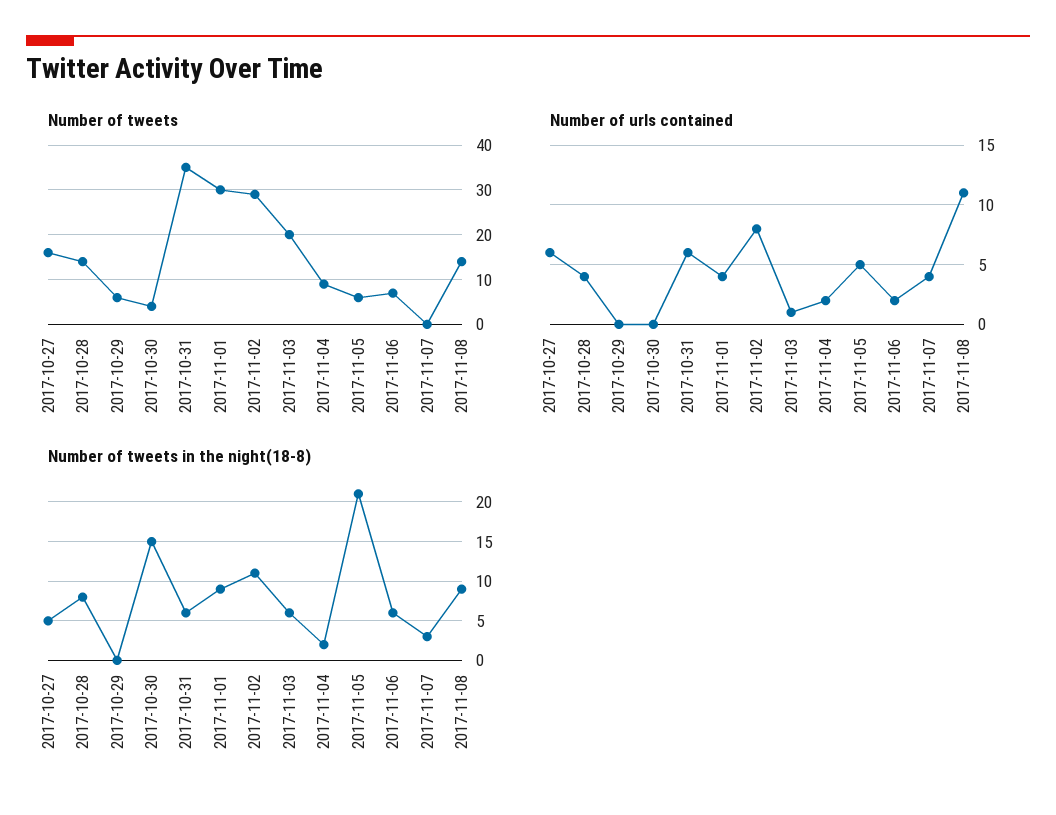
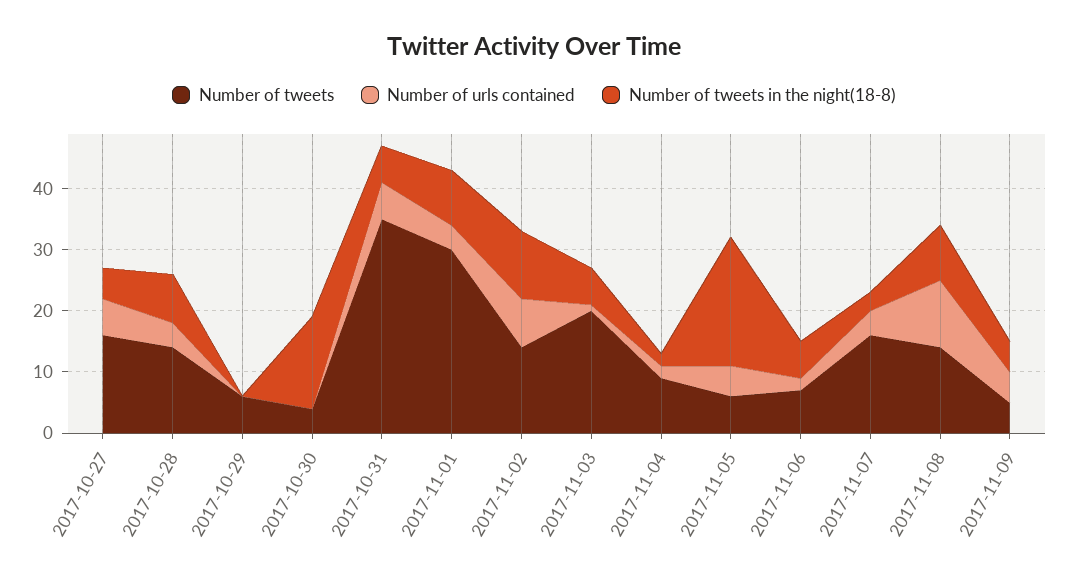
Number of tweets, 2017-11-02: 30 -> 15
Number of tweets, 2017-11-07: 0 -> 15
Number of tweets, 2017-11-09: none -> 5
Number of urls contained, 2017-11-09: none -> 5
Number of tweets in the night(18-8), 2017-11-09: none -> 5

